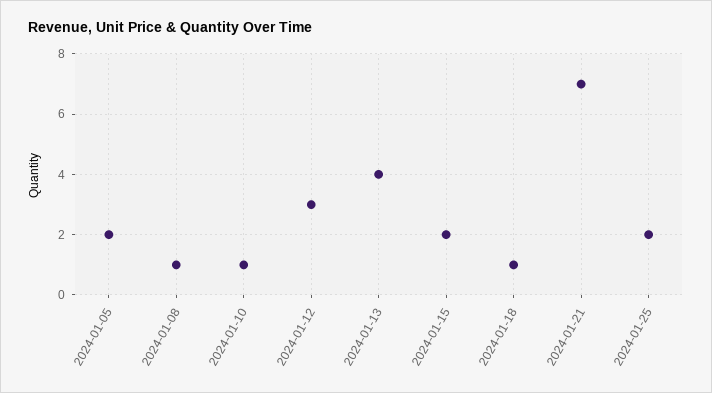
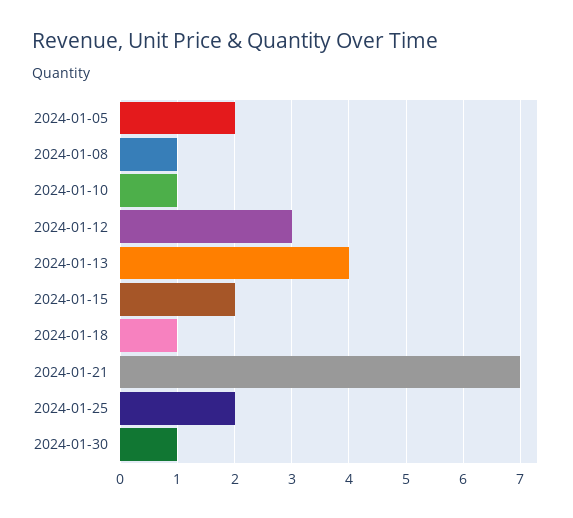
2024-01-30: none -> 1

